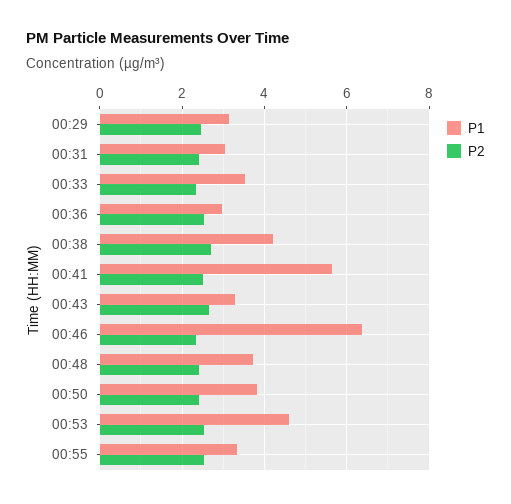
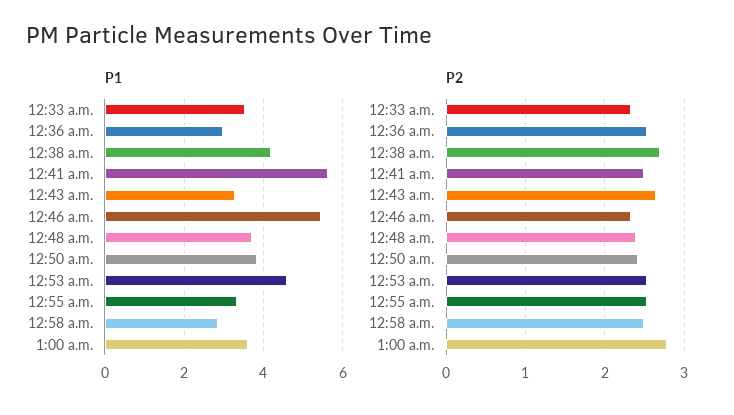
P1, 00:29: 3.2 -> none
P2, 00:29: 2.4 -> none
P1, 00:31: 3 -> none
P2, 00:31: 2.4 -> none
P1, 00:46: 6.4 -> 5.4
P1, 12:58 a.m.: none -> 2.8
P1, 1:00 a.m.: none -> 3.6
P2, 12:58 a.m.: none -> 2.5
P2, 1:00 a.m.: none -> 2.8

